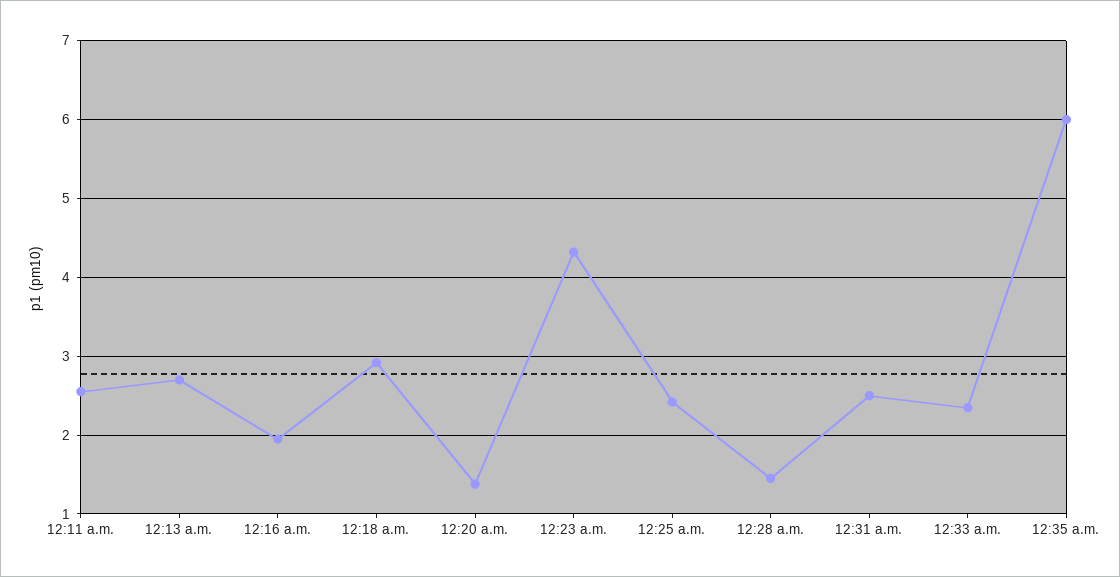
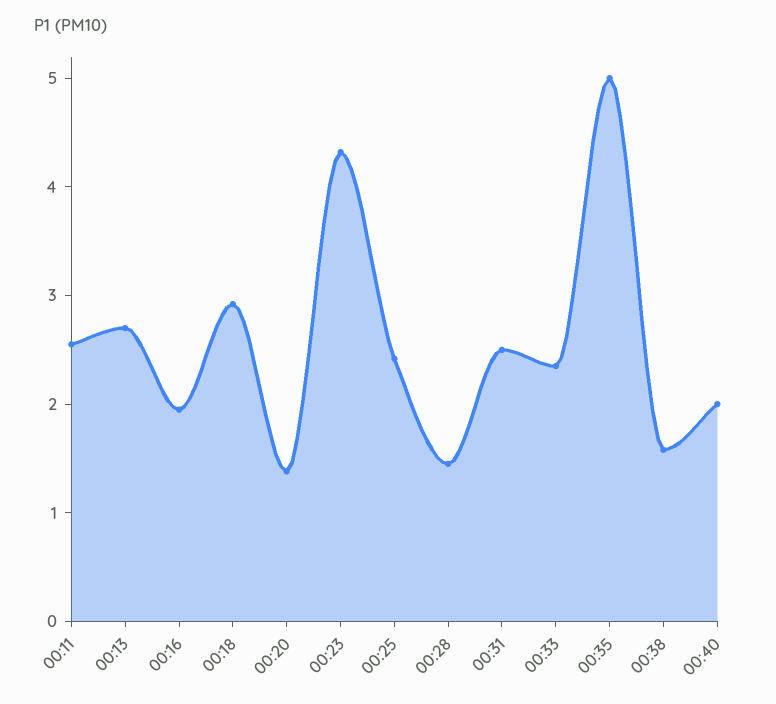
12:35 a.m.: 6 -> 5
00:38: none -> 1.6
00:40: none -> 2

